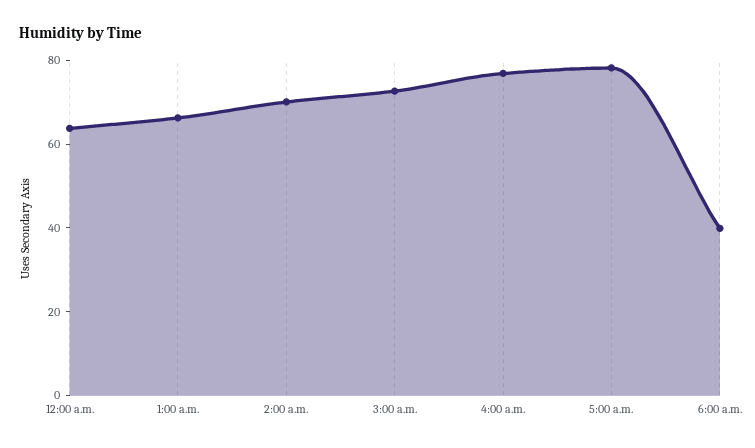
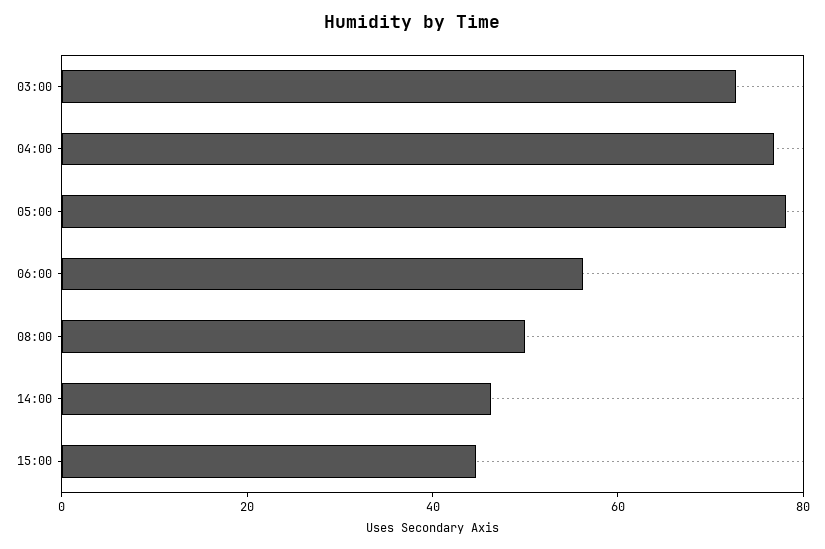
12:00 a.m.: 65 -> none
1:00 a.m.: 65 -> none
2:00 a.m.: 70 -> none
6:00 a.m.: 40 -> 55
08:00: none -> 50
14:00: none -> 45
15:00: none -> 45

